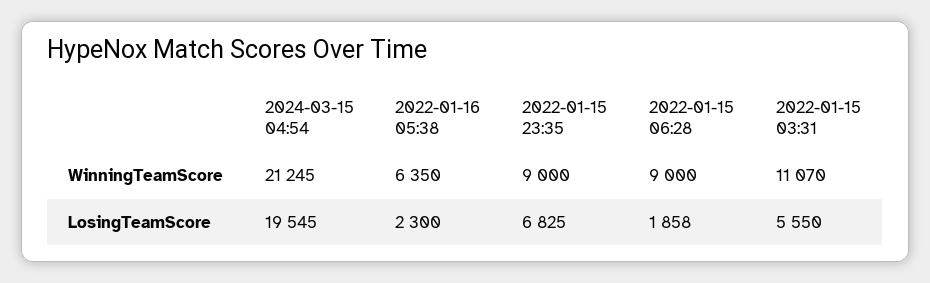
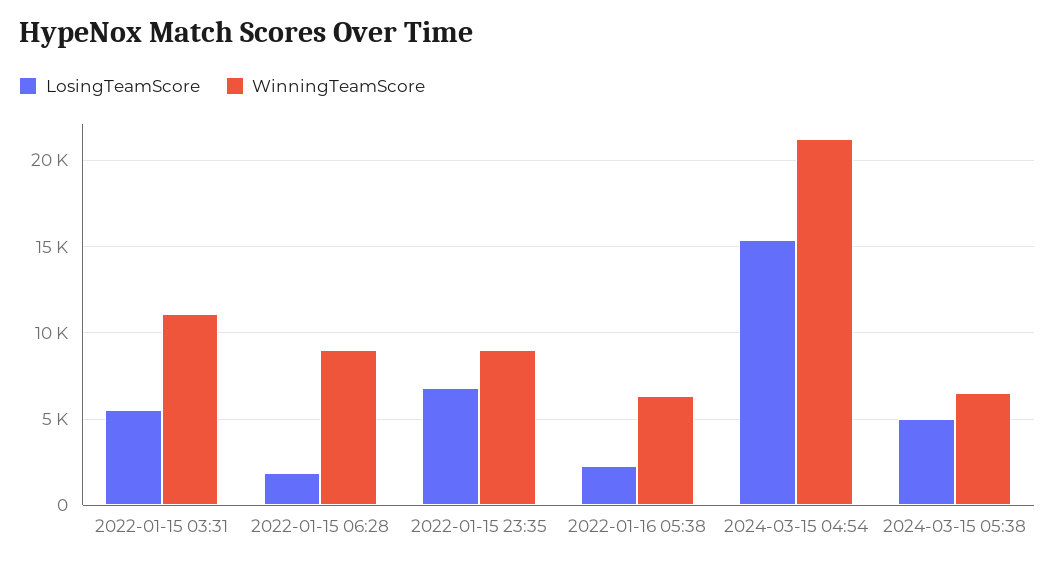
LosingTeamScore, 2024-03-15 04:54: 19545 -> 15500
LosingTeamScore, 2024-03-15 05:38: none -> 5000
WinningTeamScore, 2024-03-15 05:38: none -> 6500

